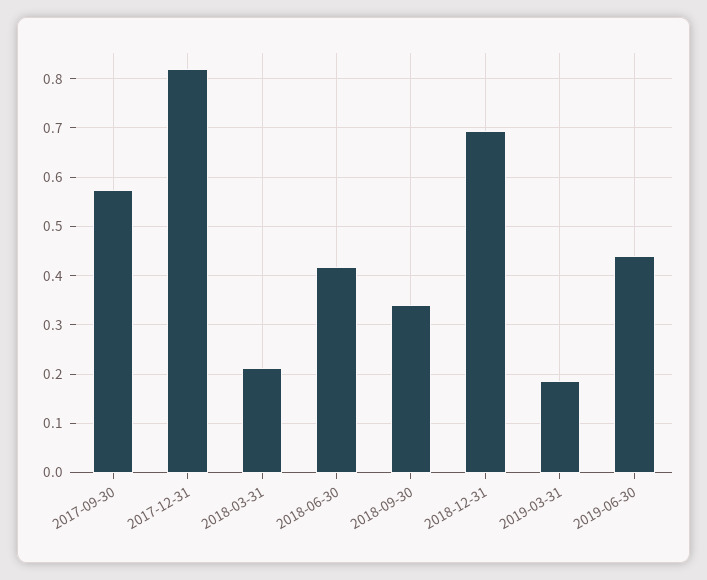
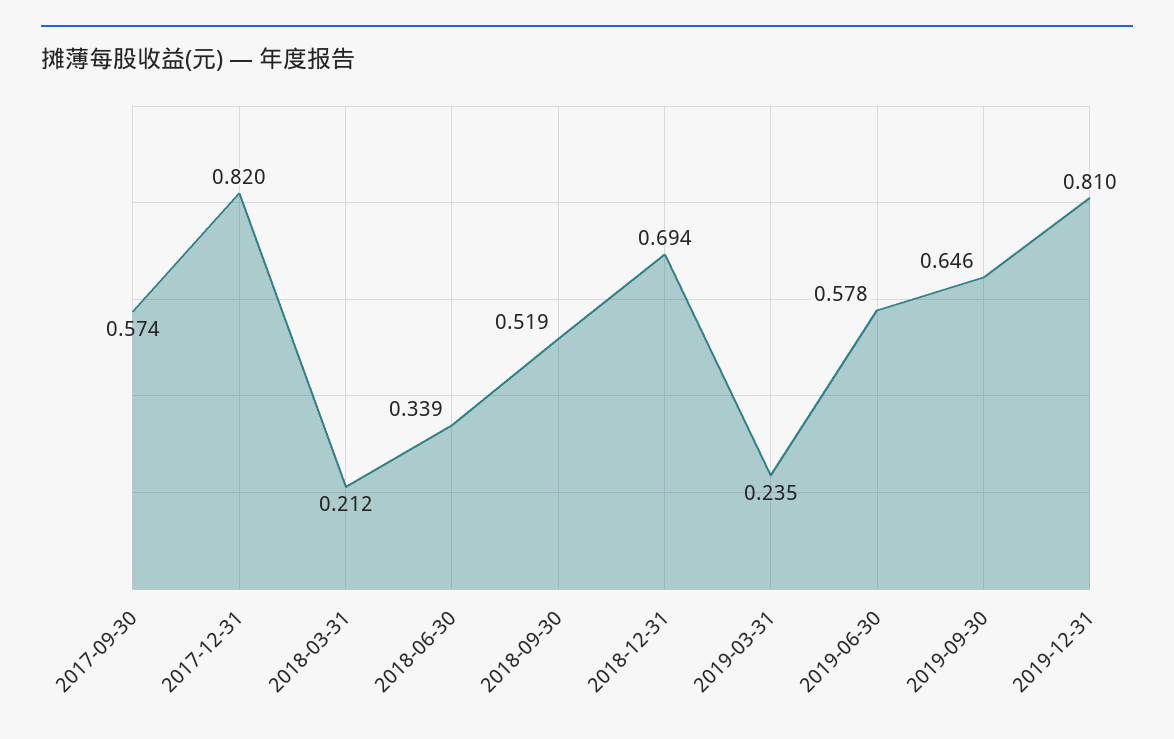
2018-06-30: 0.42 -> 0.339
2018-09-30: 0.34 -> 0.519
2019-03-31: 0.18 -> 0.235
2019-06-30: 0.44 -> 0.578
2019-09-30: none -> 0.646
2019-12-31: none -> 0.81

